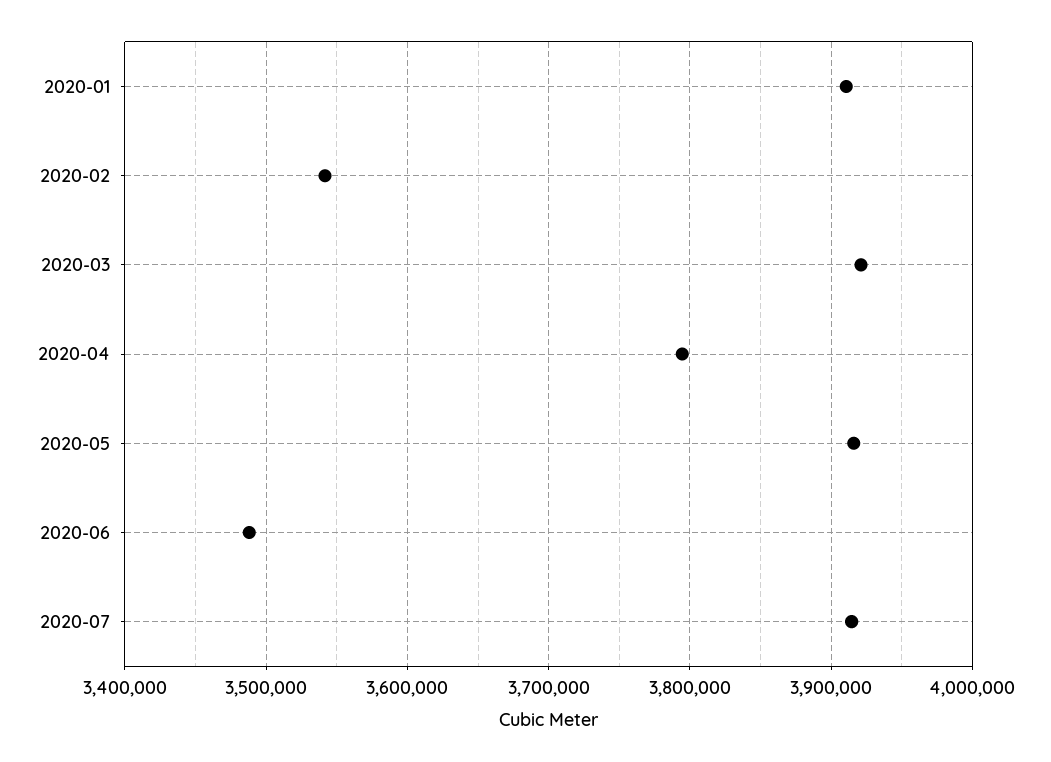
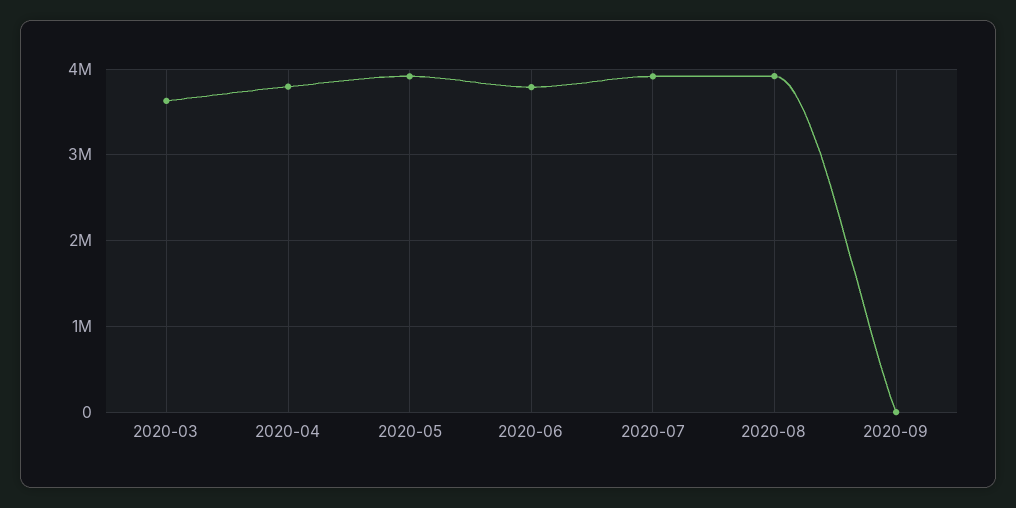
2020-01: 3910000 -> none
2020-02: 3540000 -> none
2020-03: 3920000 -> 3600000
2020-06: 3490000 -> 3800000
2020-08: none -> 3900000
2020-09: none -> 0

